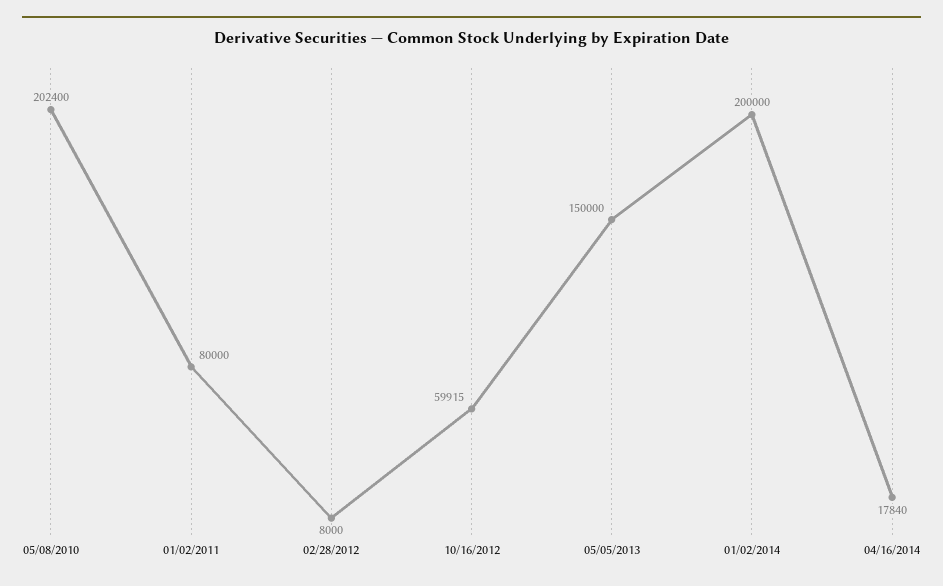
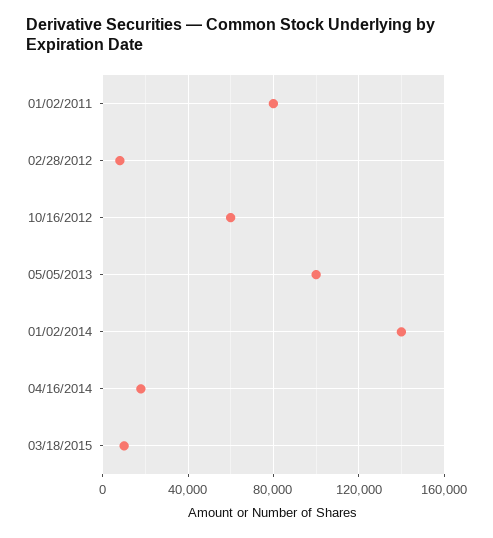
05/08/2010: 202400 -> none
05/05/2013: 150000 -> 100000
01/02/2014: 200000 -> 140000
03/18/2015: none -> 10000

